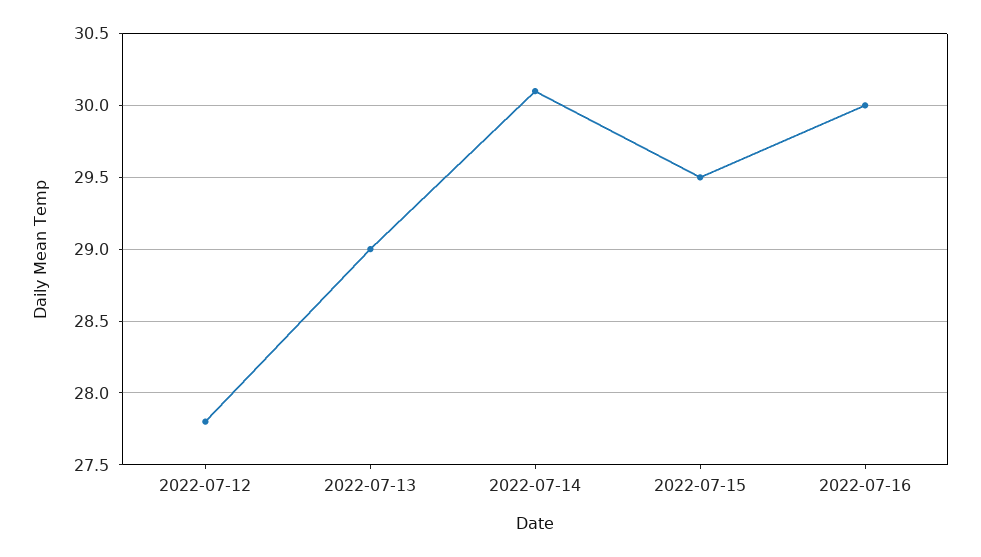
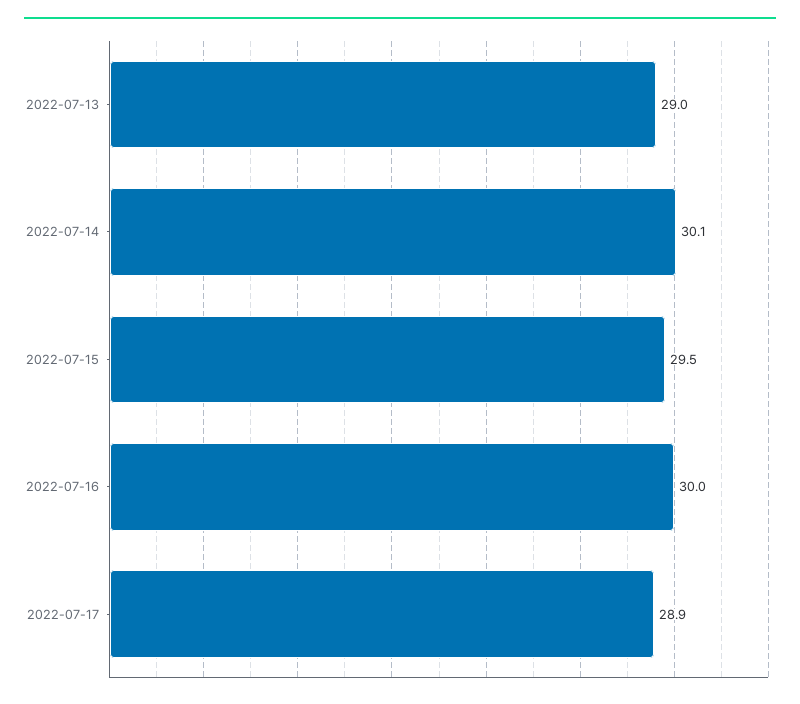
2022-07-12: 27.8 -> none
2022-07-17: none -> 28.9

